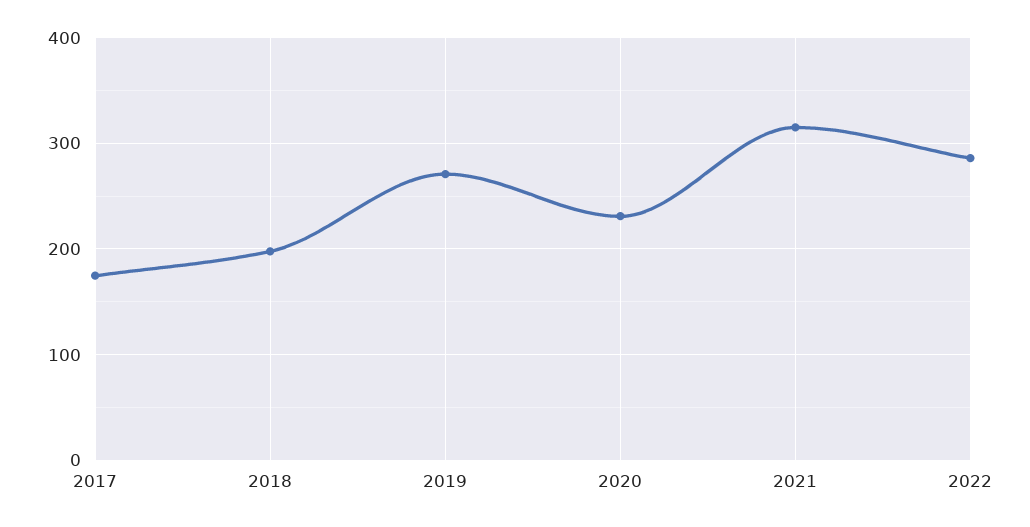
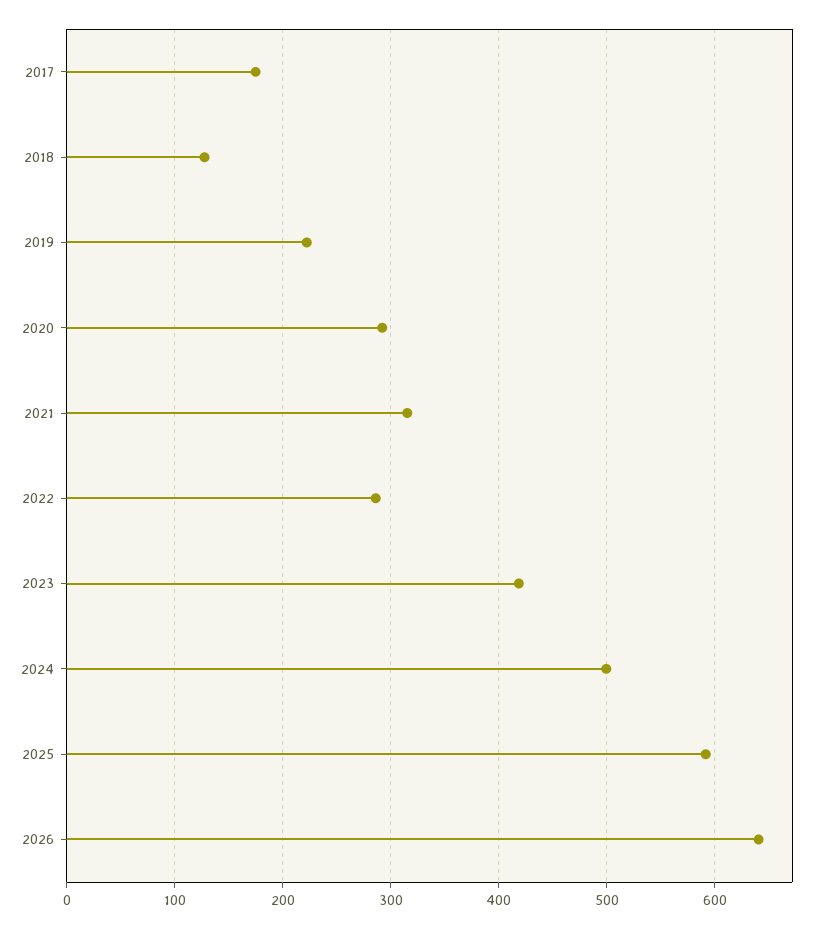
2018: 200 -> 130
2019: 270 -> 220
2020: 230 -> 290
2023: none -> 420
2024: none -> 500
2025: none -> 590
2026: none -> 640

